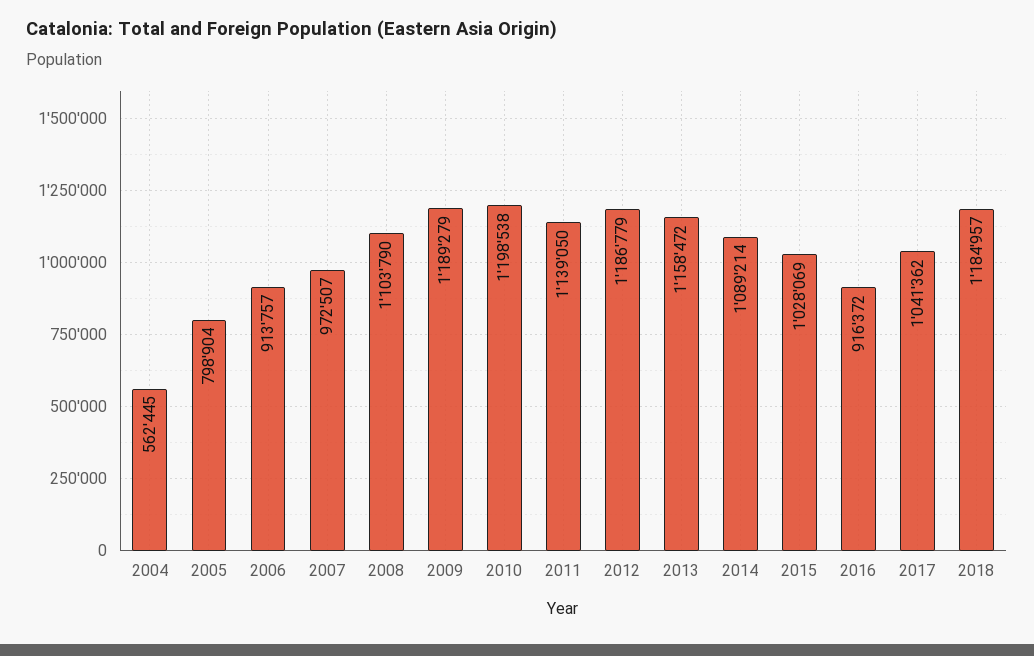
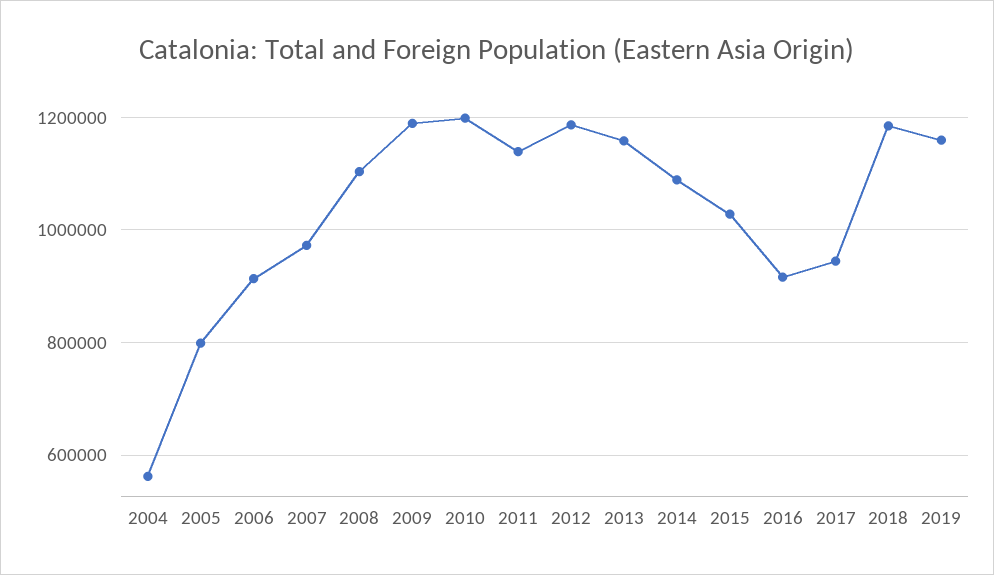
2017: 1041362 -> 940000
2019: none -> 1160000

